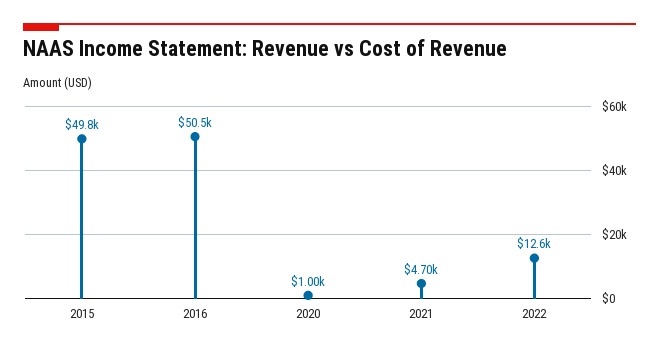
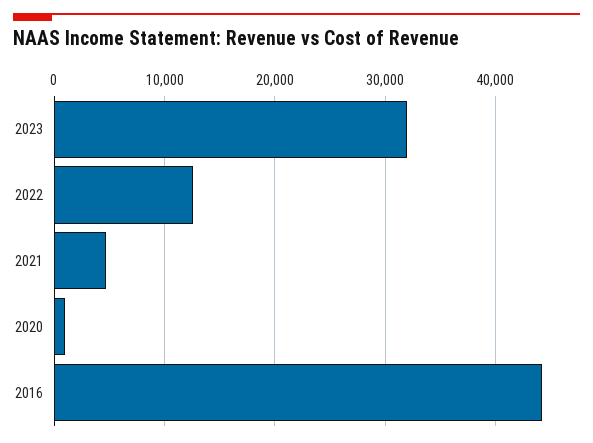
2015: 49800 -> none
2016: 50500 -> 44000
2023: none -> 32000

